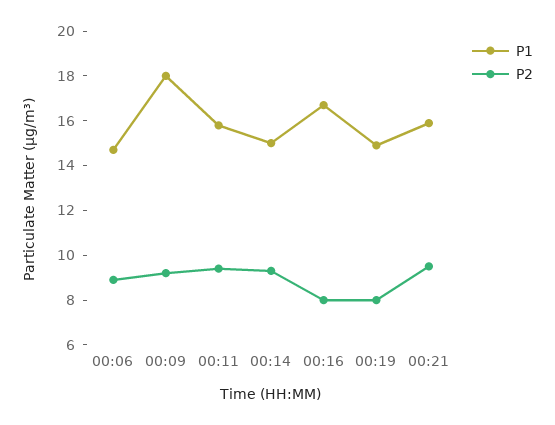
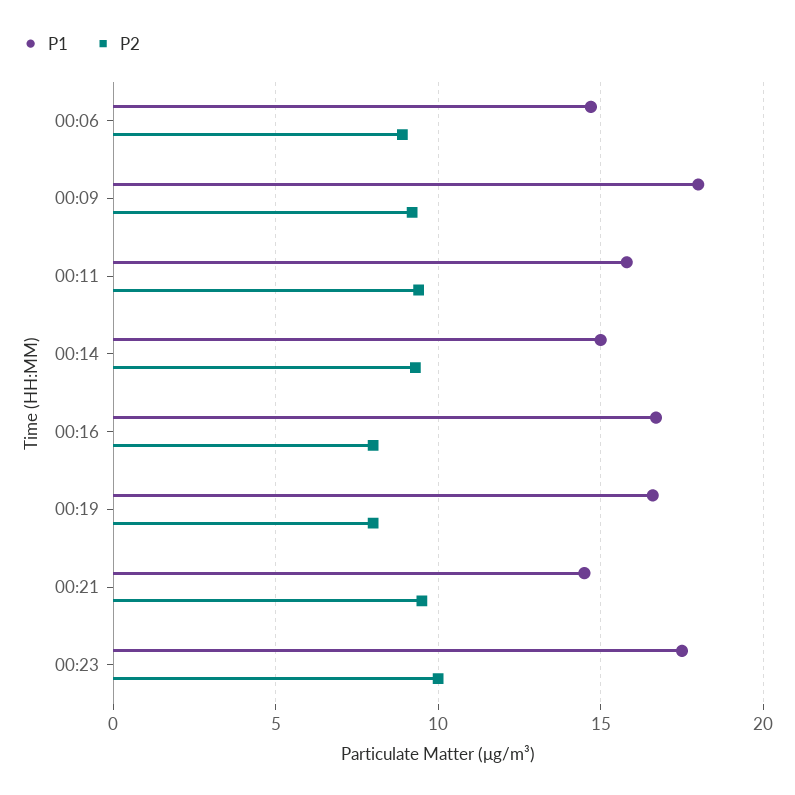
P1, 00:19: 15 -> 16.5
P1, 00:21: 16 -> 14.5
P1, 00:23: none -> 17.5
P2, 00:23: none -> 10

